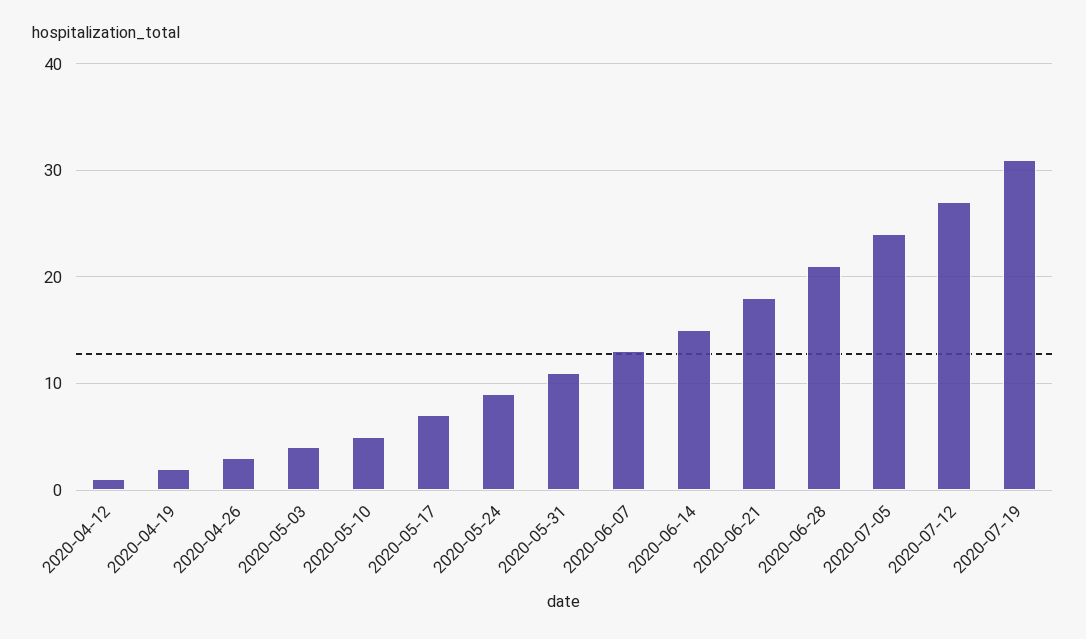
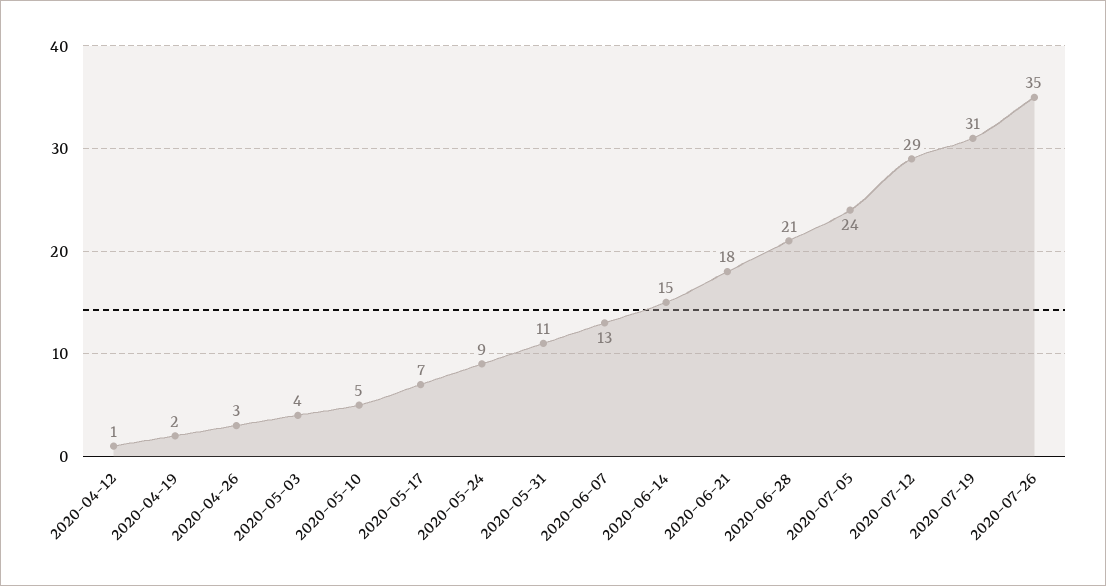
2020-07-12: 27 -> 29
2020-07-26: none -> 35

